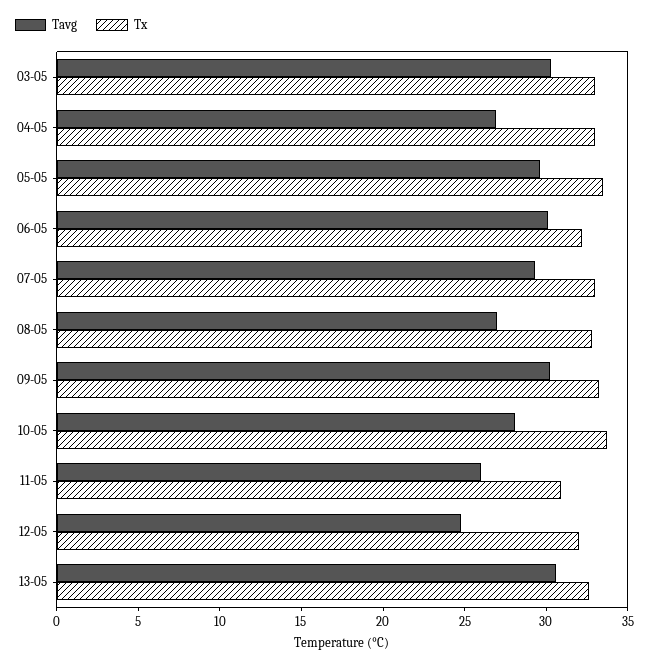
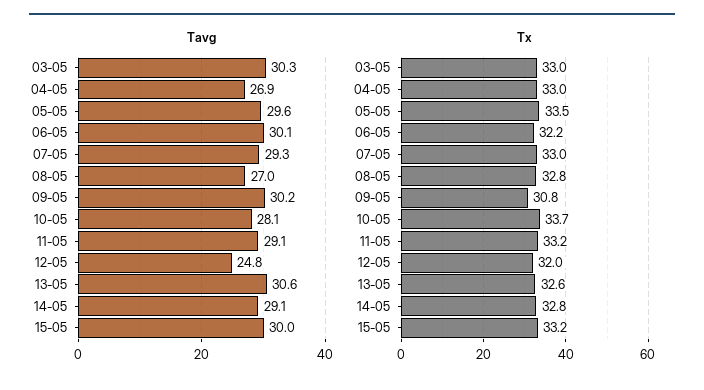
Tx, 09-05: 33 -> 30.8
Tavg, 11-05: 26 -> 29.1
Tx, 11-05: 31 -> 33.2
Tavg, 14-05: none -> 29.1
Tavg, 15-05: none -> 30
Tx, 14-05: none -> 32.8
Tx, 15-05: none -> 33.2

